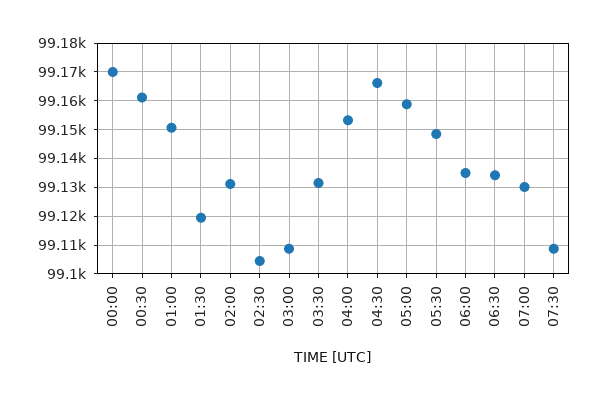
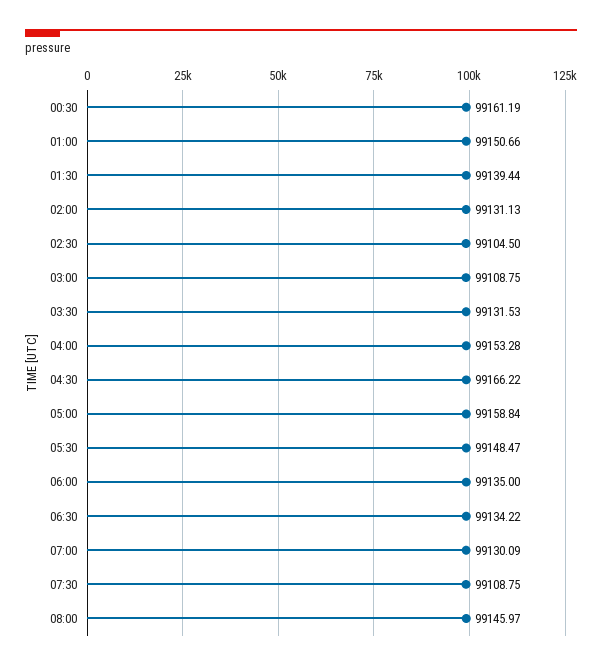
00:00: 99170 -> none
01:30: 99120 -> 99139.44
08:00: none -> 99145.97

